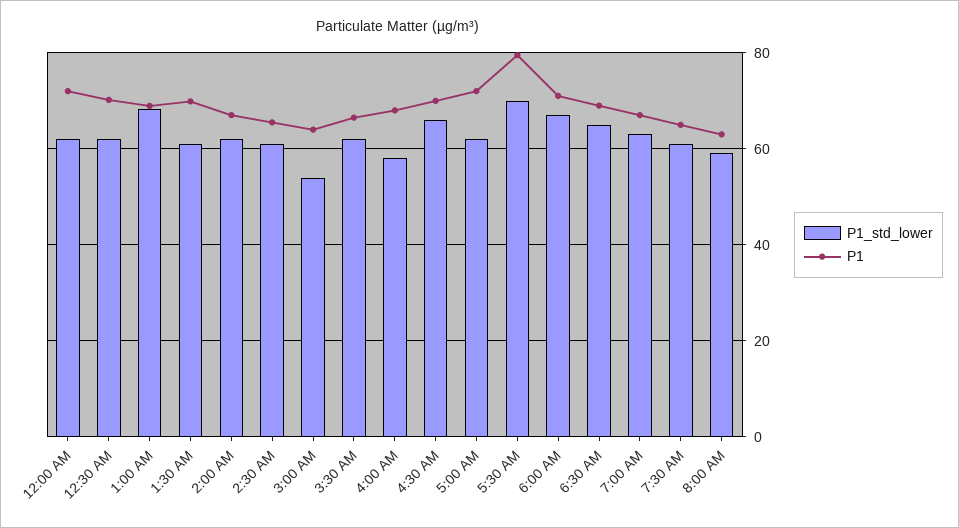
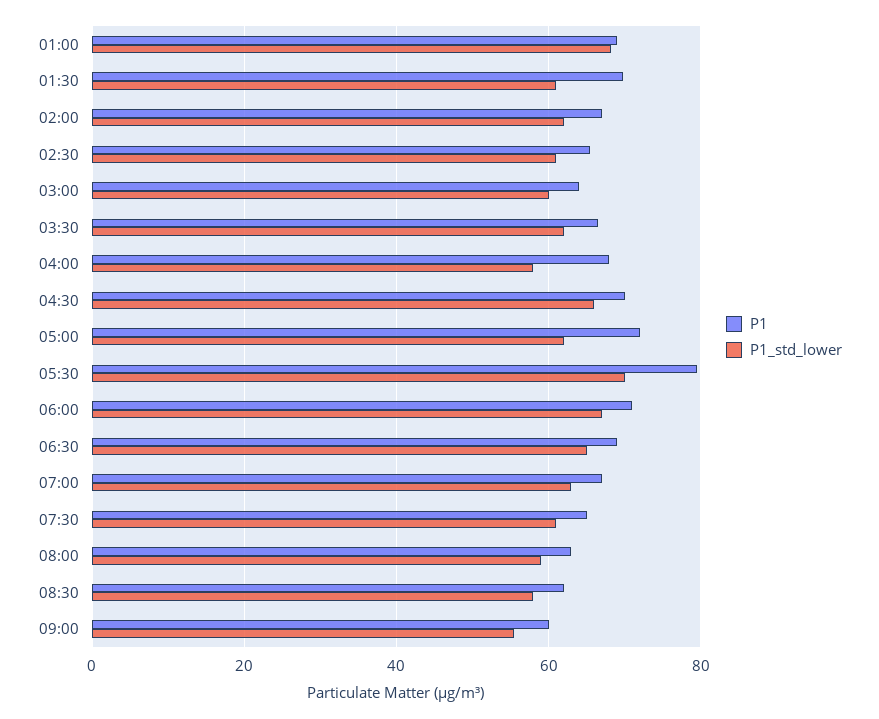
P1_std_lower, 12:00 AM: 62 -> none
P1, 12:00 AM: 72 -> none
P1_std_lower, 12:30 AM: 62 -> none
P1, 12:30 AM: 70 -> none
P1_std_lower, 3:00 AM: 54 -> 60
P1, 08:30: none -> 62
P1_std_lower, 08:30: none -> 58
P1, 09:00: none -> 60
P1_std_lower, 09:00: none -> 56

